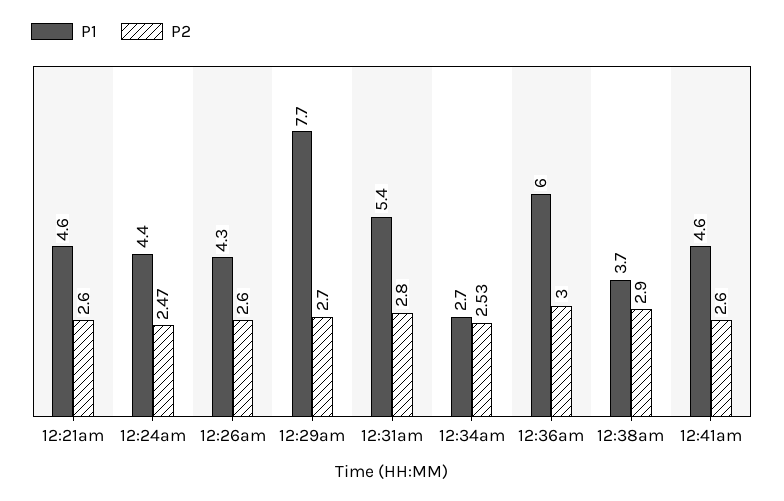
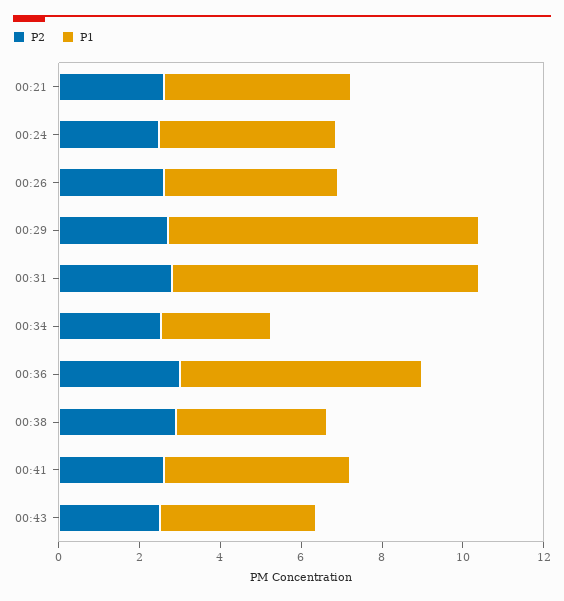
P1, 12:31am: 5.4 -> 7.5
P2, 00:43: none -> 2.5
P1, 00:43: none -> 4

